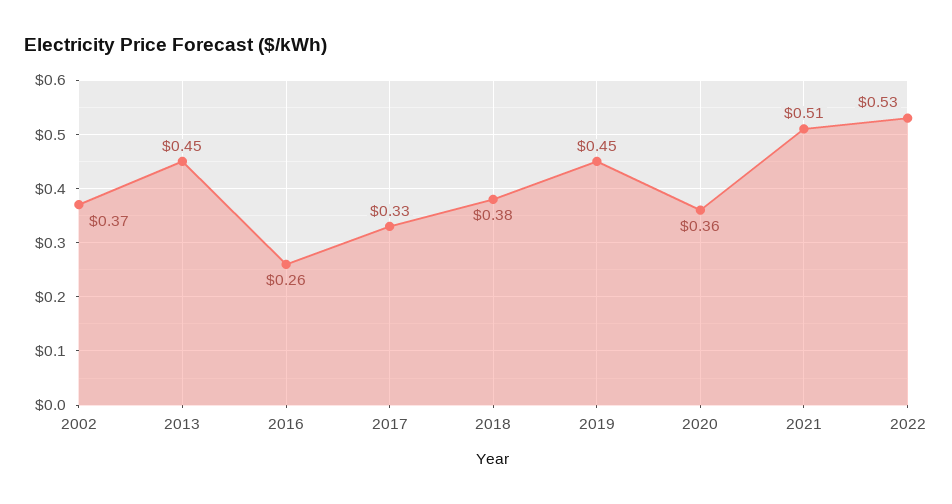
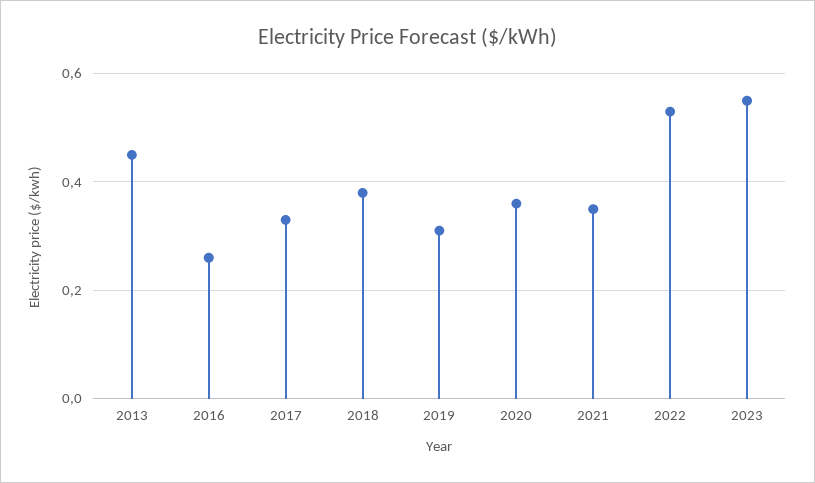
2002: 0.37 -> none
2019: 0.45 -> 0.3
2021: 0.51 -> 0.35
2023: none -> 0.55

